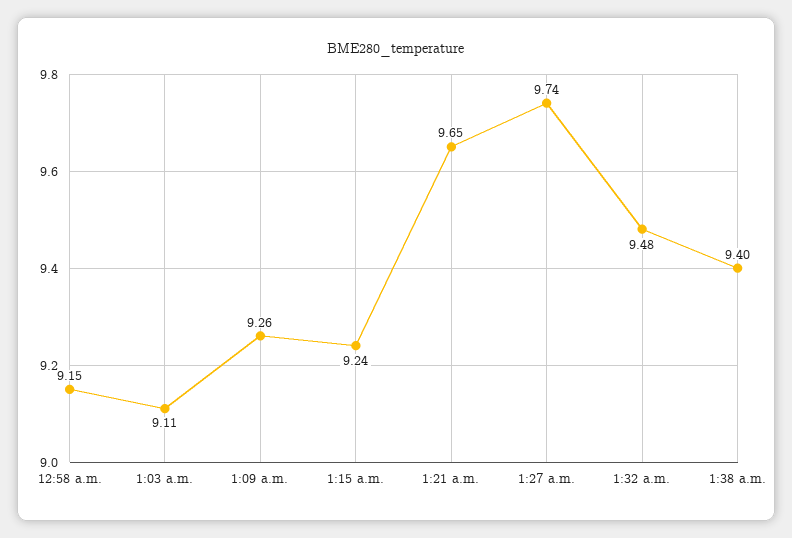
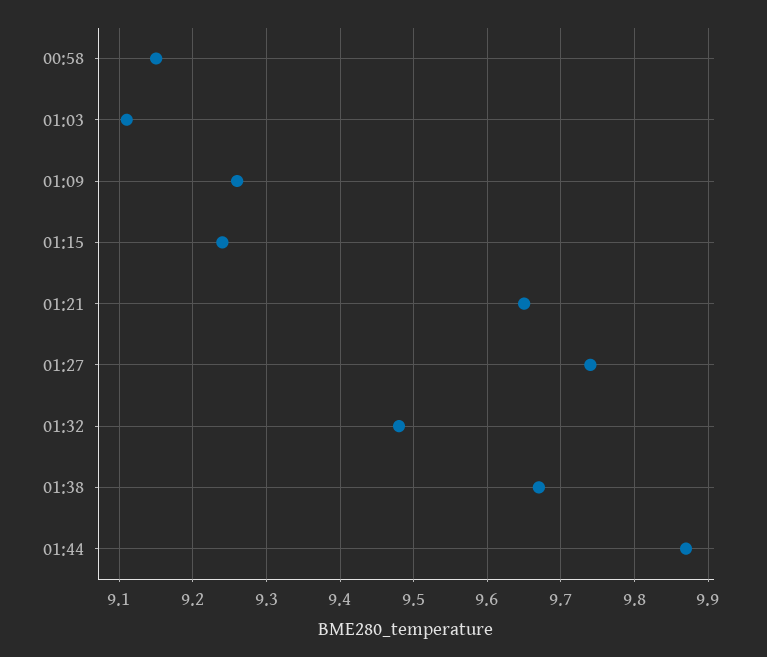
1:38 a.m.: 9.4 -> 9.67
01:44: none -> 9.87

